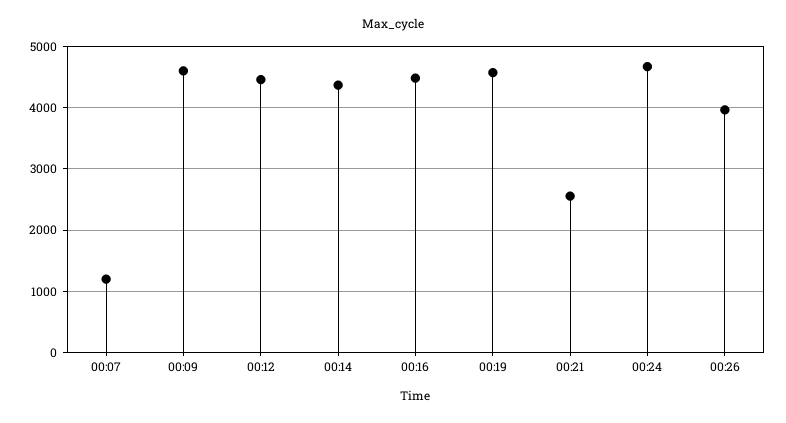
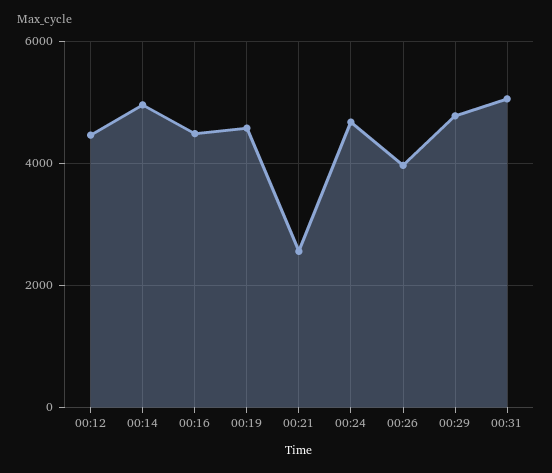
00:07: 1200 -> none
00:09: 4600 -> none
00:14: 4400 -> 5000
00:29: none -> 4800
00:31: none -> 5000

